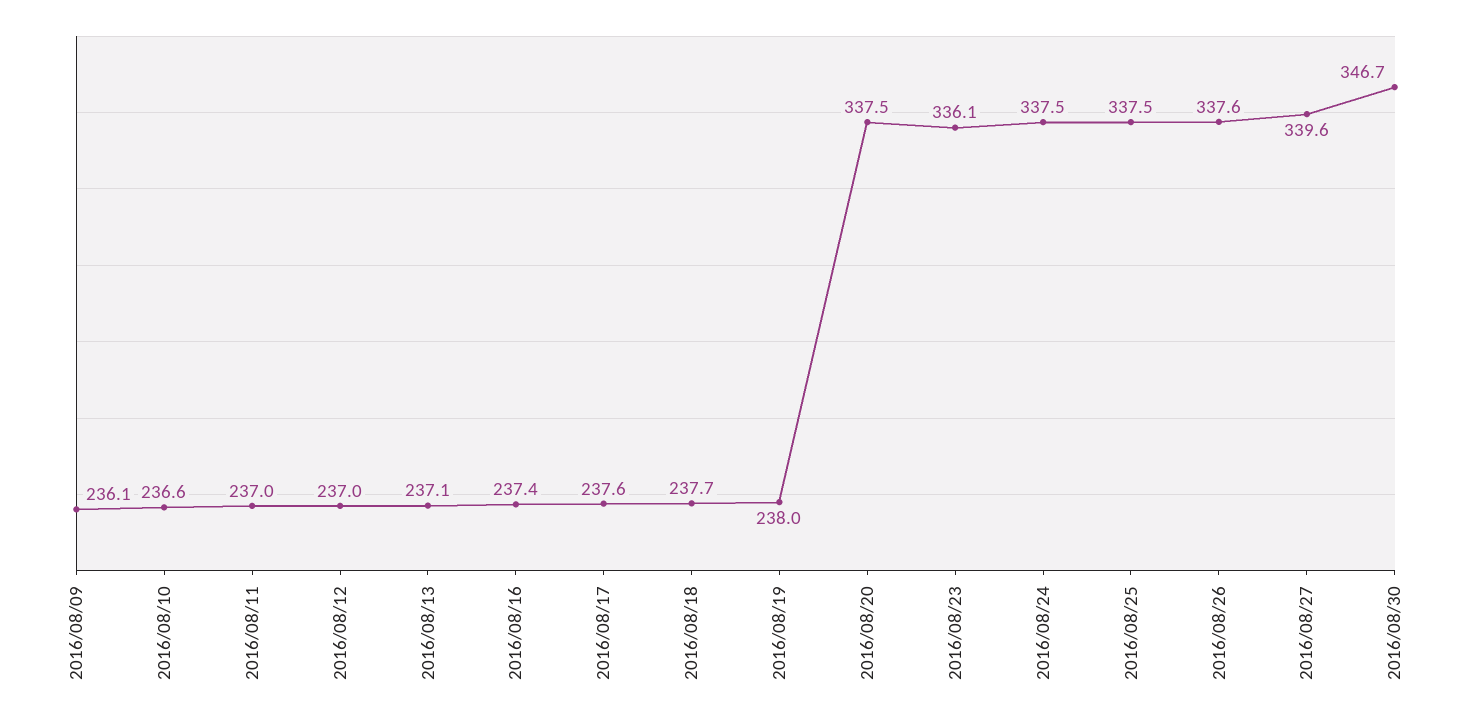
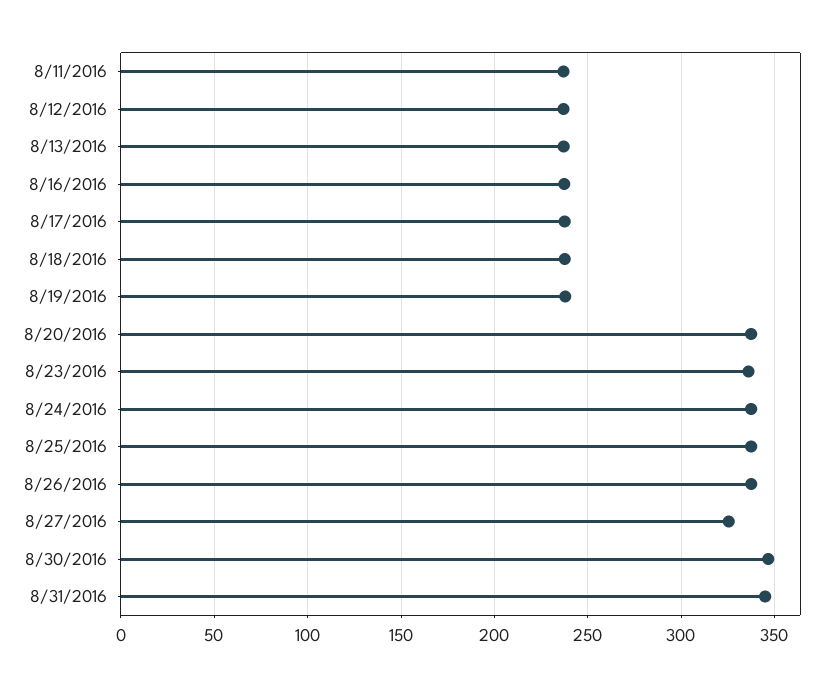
2016/08/09: 236.1 -> none
2016/08/10: 236.6 -> none
2016/08/27: 339.6 -> 325
8/31/2016: none -> 345

